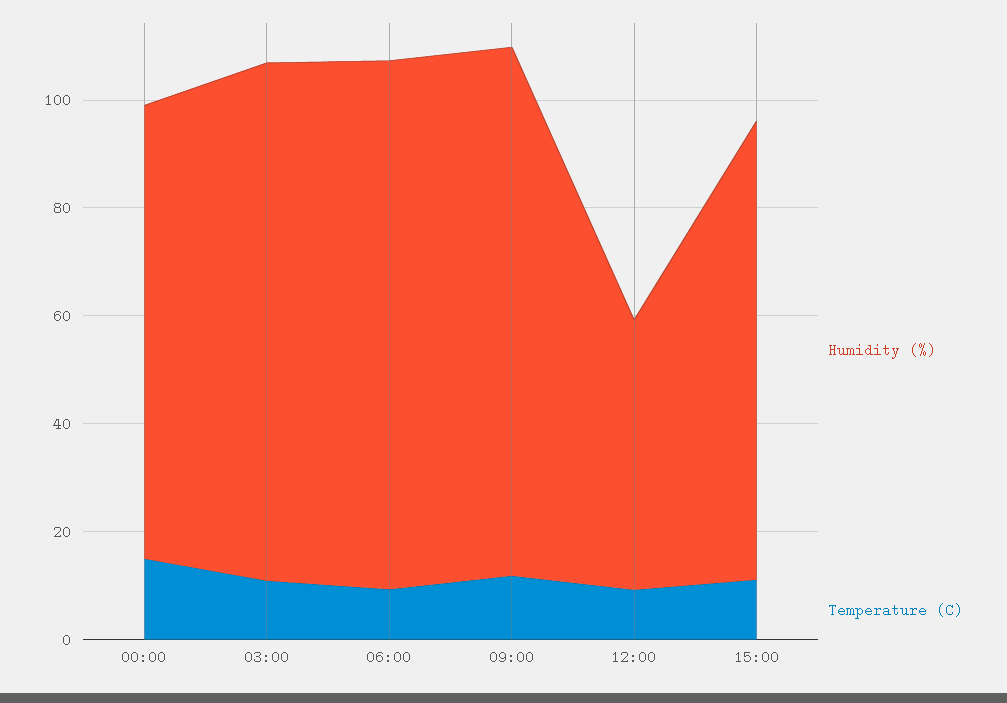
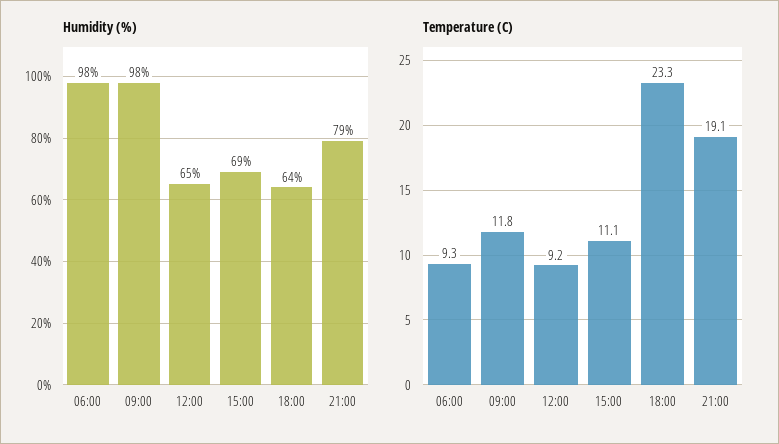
Humidity (%), 00:00: 85 -> none
Temperature (C), 00:00: 15 -> none
Humidity (%), 03:00: 95 -> none
Temperature (C), 03:00: 10 -> none
Humidity (%), 12:00: 50 -> 65
Humidity (%), 15:00: 85 -> 69
Humidity (%), 18:00: none -> 64
Humidity (%), 21:00: none -> 79
Temperature (C), 18:00: none -> 23.3
Temperature (C), 21:00: none -> 19.1

